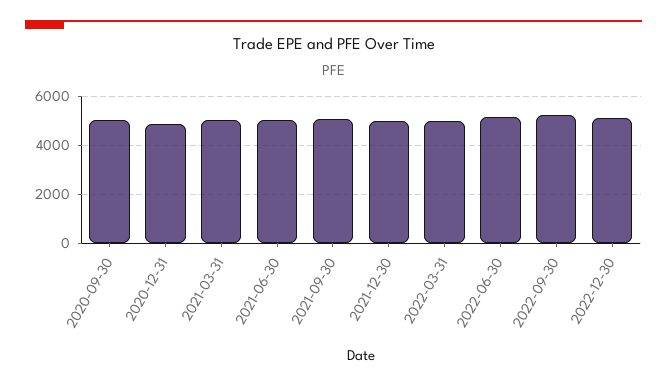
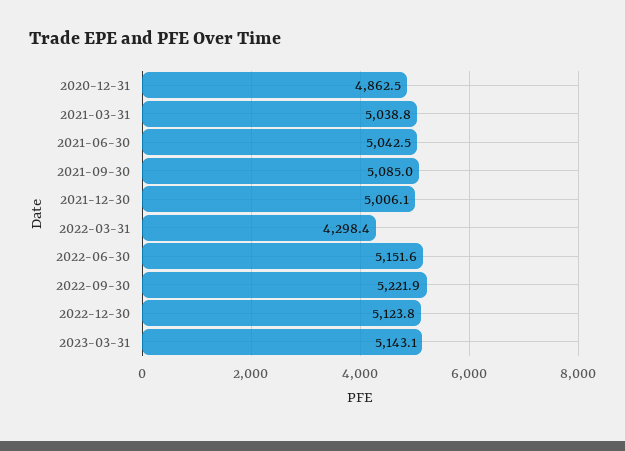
2020-09-30: 5000 -> none
2022-03-31: 5000 -> 4298.4
2023-03-31: none -> 5143.1

